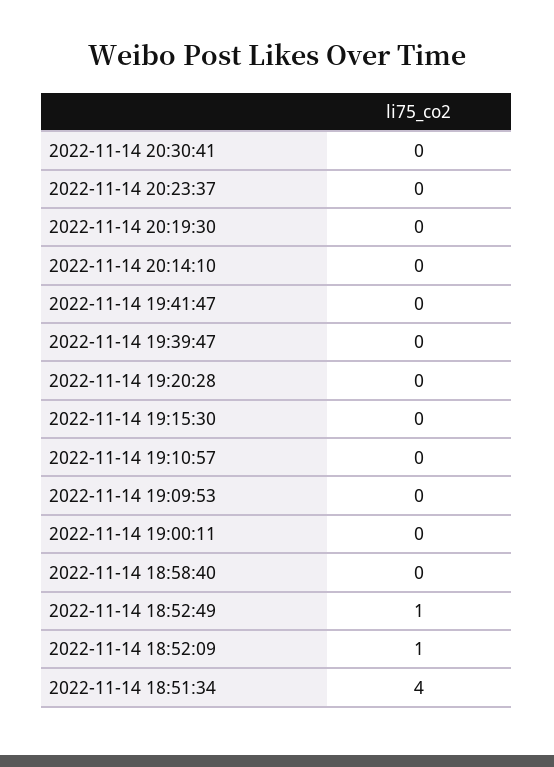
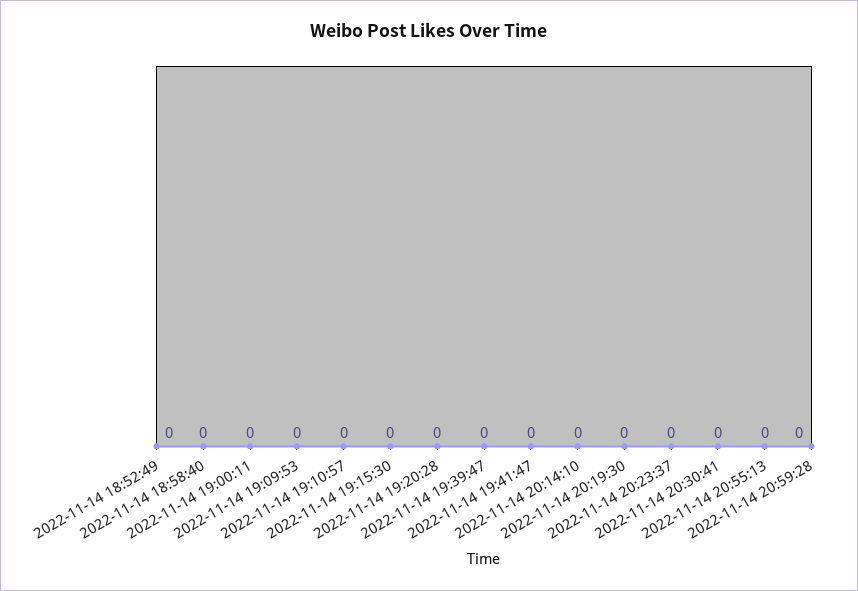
2022-11-14 18:52:49: 1 -> 0
2022-11-14 18:52:09: 1 -> none
2022-11-14 18:51:34: 4 -> none
2022-11-14 20:55:13: none -> 0
2022-11-14 20:59:28: none -> 0

